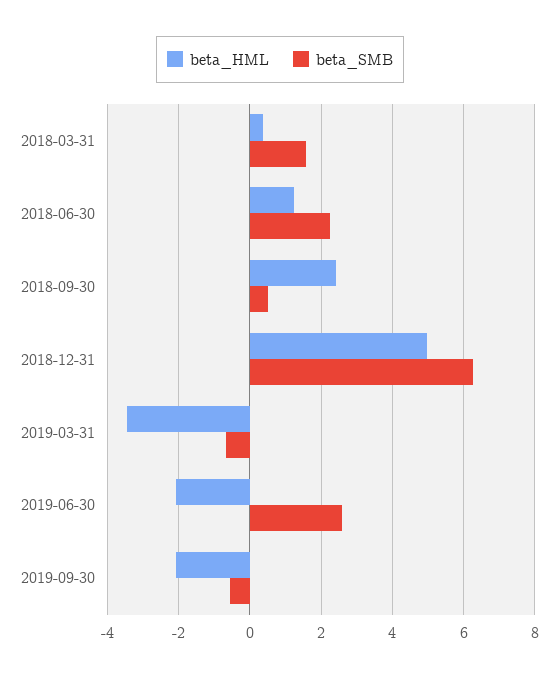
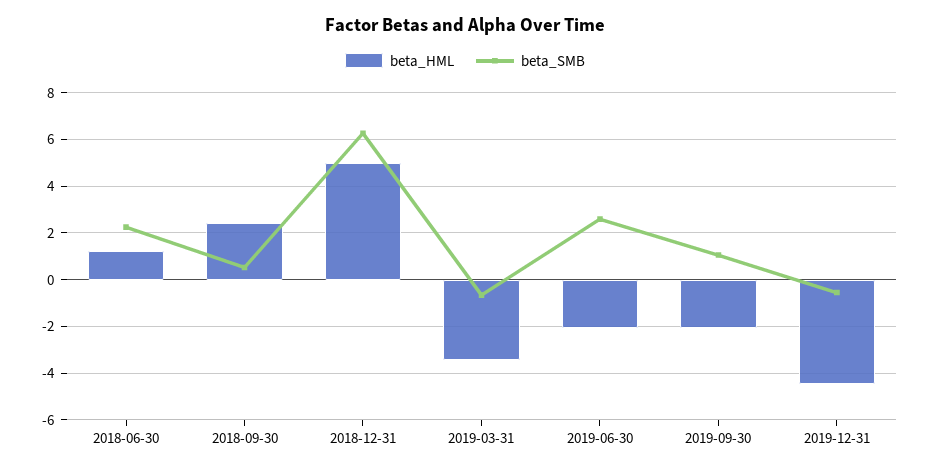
beta_HML, 2018-03-31: 0.4 -> none
beta_SMB, 2018-03-31: 1.6 -> none
beta_SMB, 2019-09-30: -0.6 -> 1
beta_HML, 2019-12-31: none -> -4.5
beta_SMB, 2019-12-31: none -> -0.5

